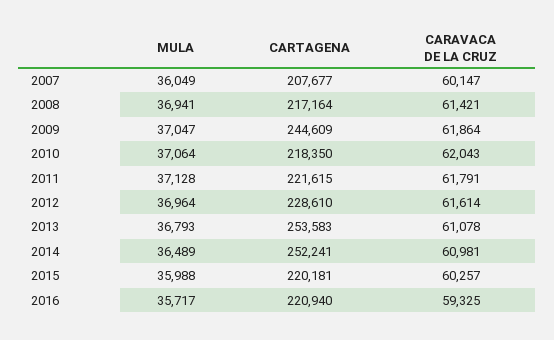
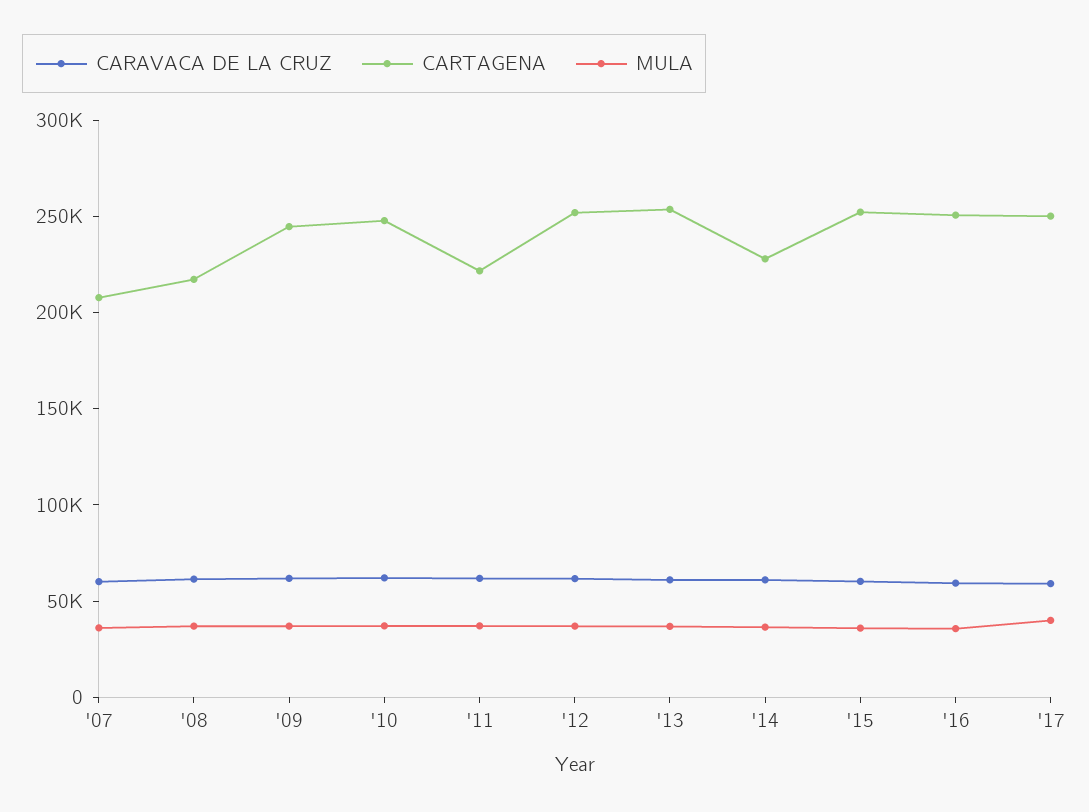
CARTAGENA, 2010: 218350 -> 250000
CARTAGENA, 2012: 228610 -> 250000
CARTAGENA, 2014: 252241 -> 230000
CARTAGENA, 2015: 220181 -> 250000
CARTAGENA, 2016: 220940 -> 250000
CARAVACA DE LA CRUZ, '17: none -> 60000
CARTAGENA, '17: none -> 250000
MULA, '17: none -> 40000

